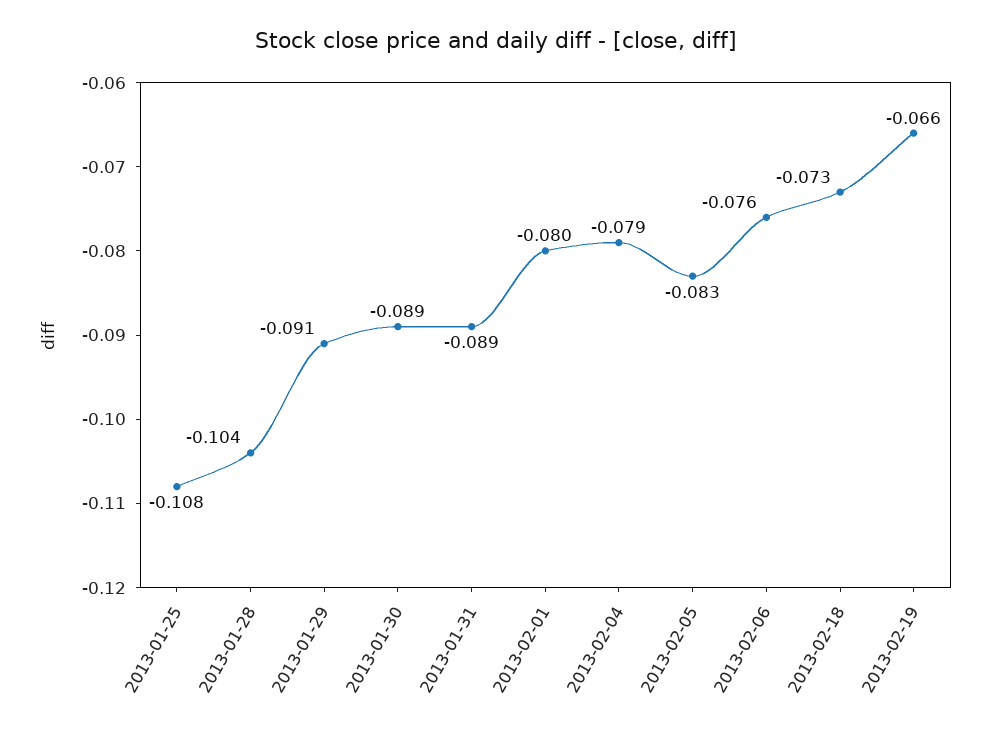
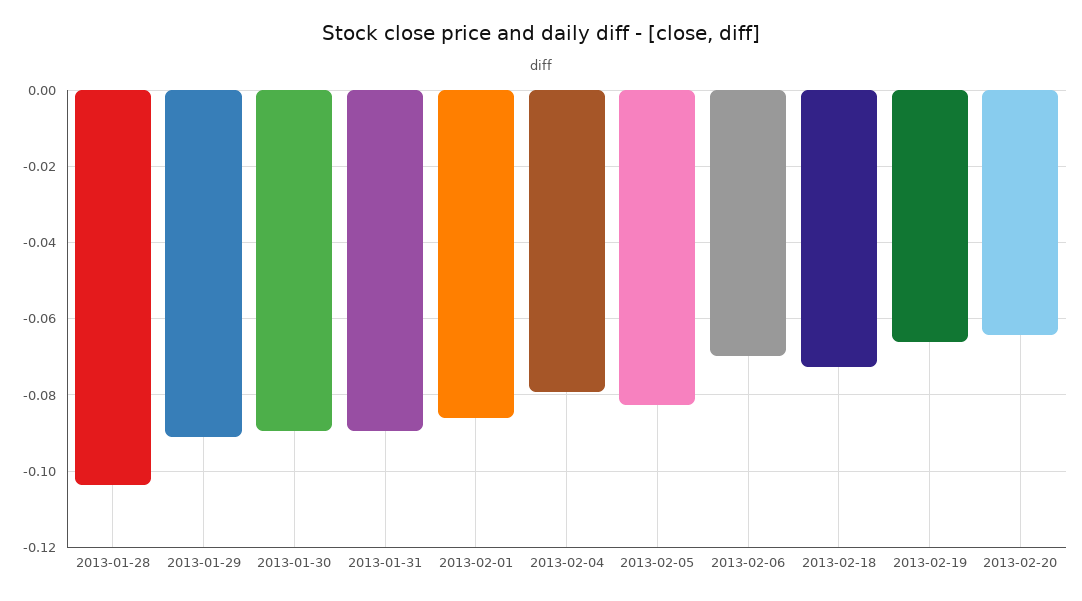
2013-01-25: -0.108 -> none
2013-02-01: -0.08 -> -0.086
2013-02-06: -0.076 -> -0.07
2013-02-20: none -> -0.064

